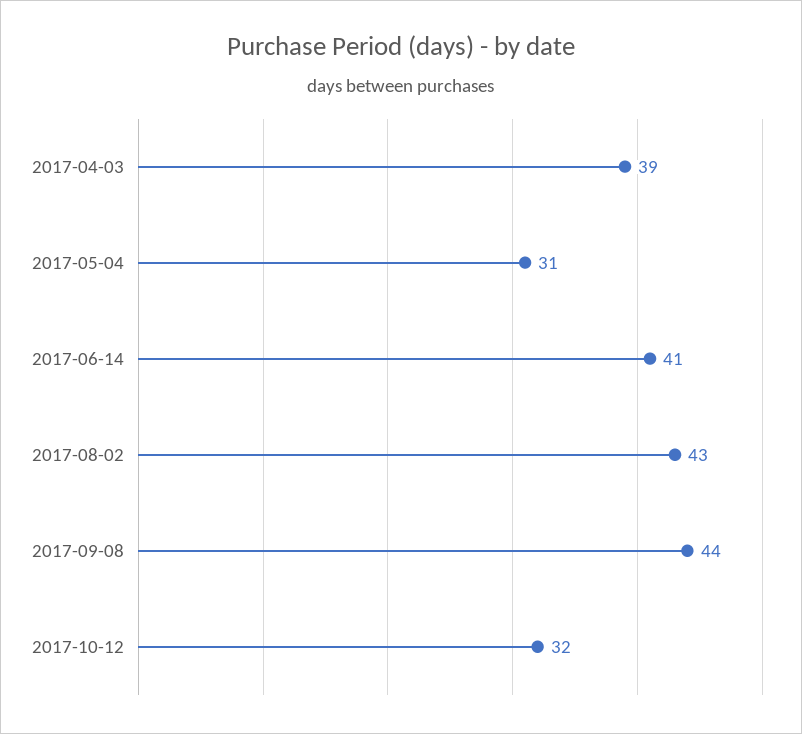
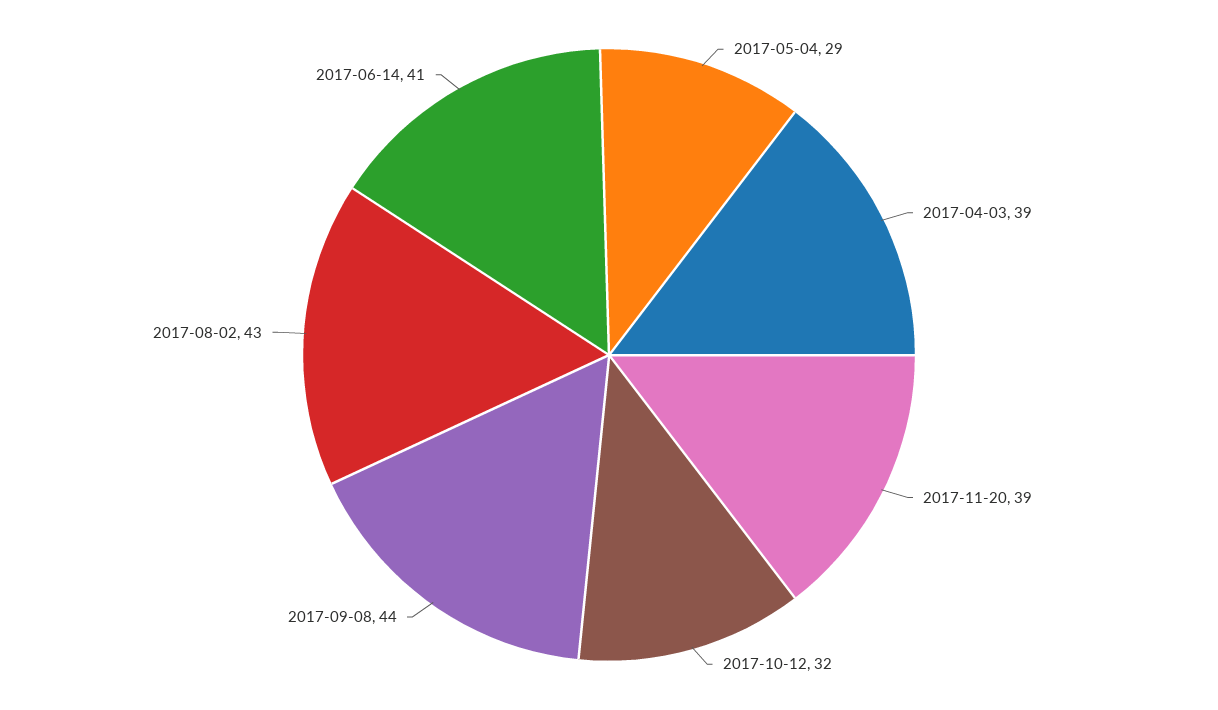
2017-05-04: 31 -> 29
2017-11-20: none -> 39

